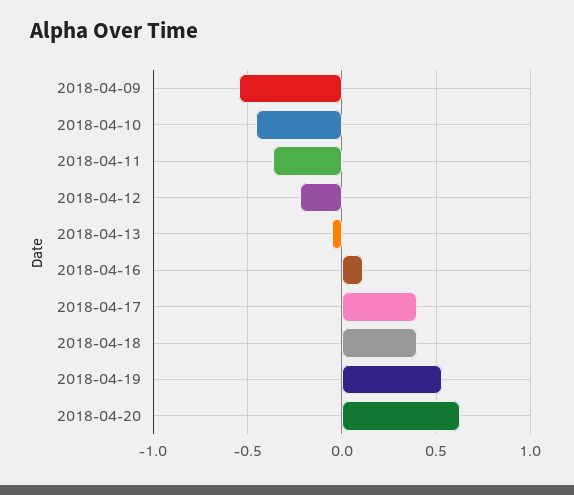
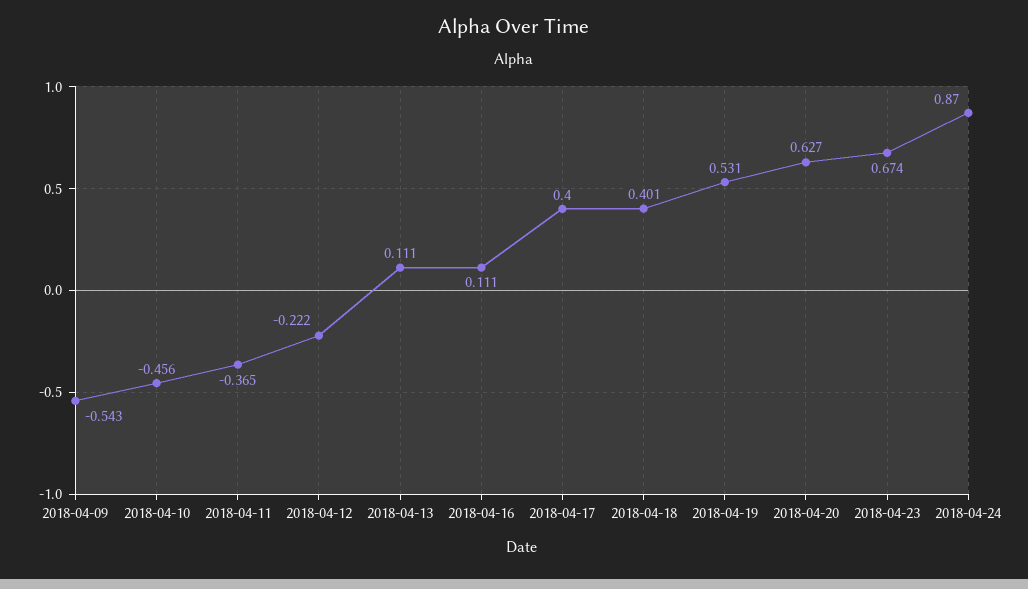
2018-04-13: -0.05 -> 0.111
2018-04-23: none -> 0.674
2018-04-24: none -> 0.87

